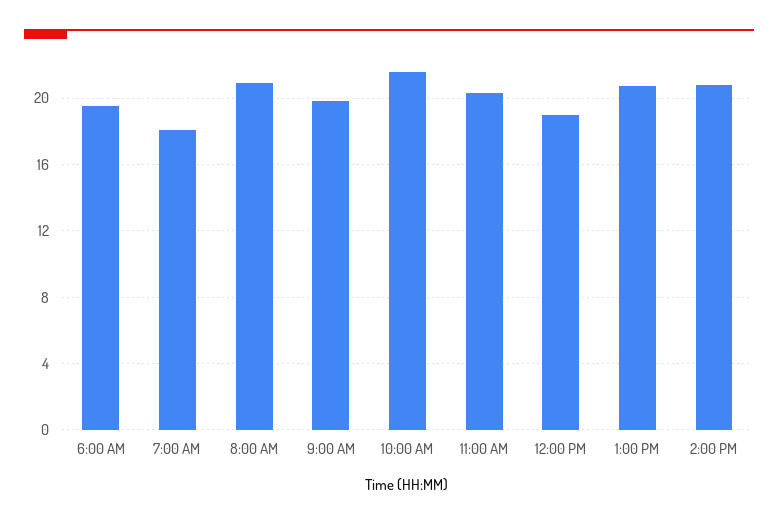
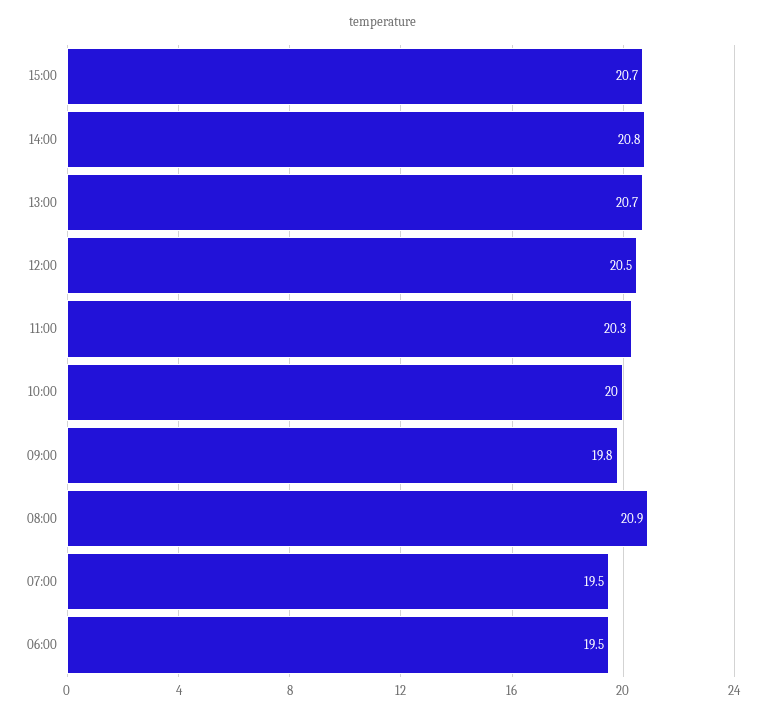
7:00 AM: 18 -> 19.5
10:00 AM: 21.5 -> 20
12:00 PM: 19 -> 20.5
15:00: none -> 20.7

